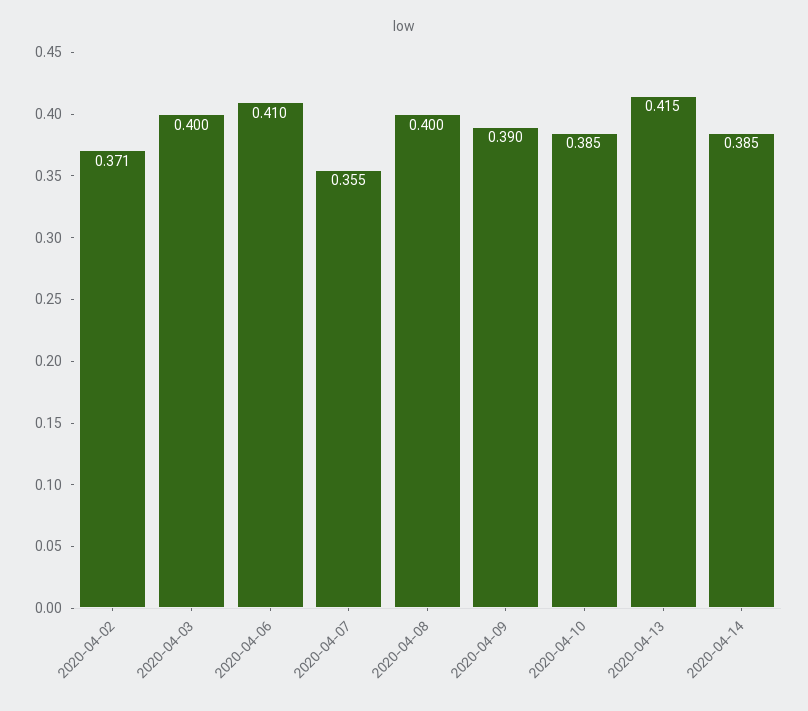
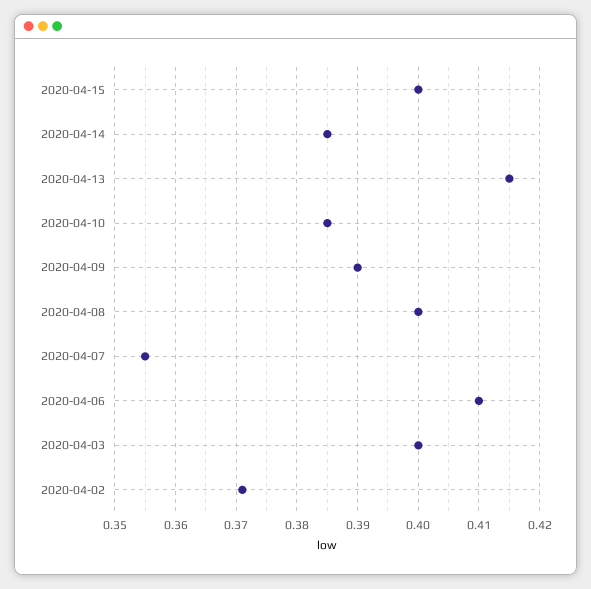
2020-04-15: none -> 0.4

